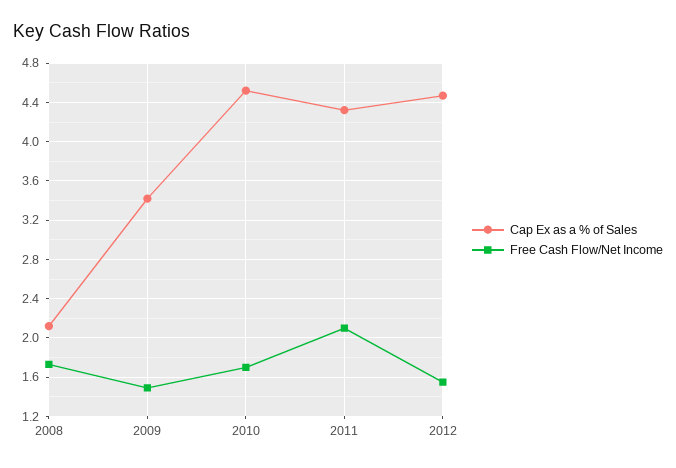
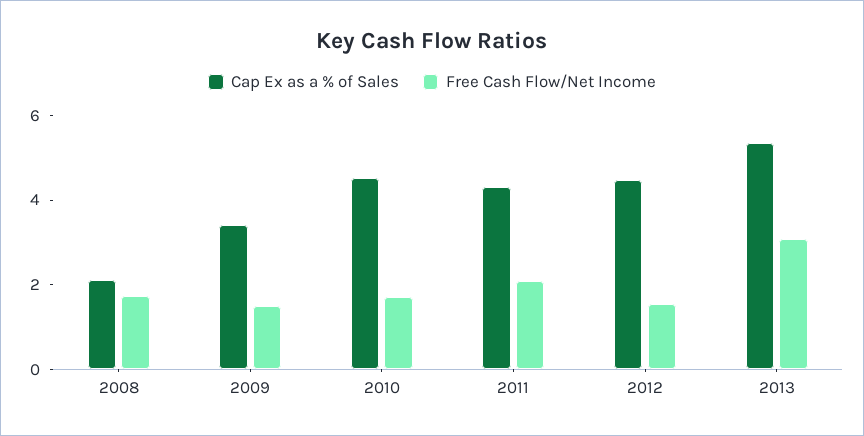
Cap Ex as a % of Sales, 2013: none -> 5.5
Free Cash Flow/Net Income, 2013: none -> 3

